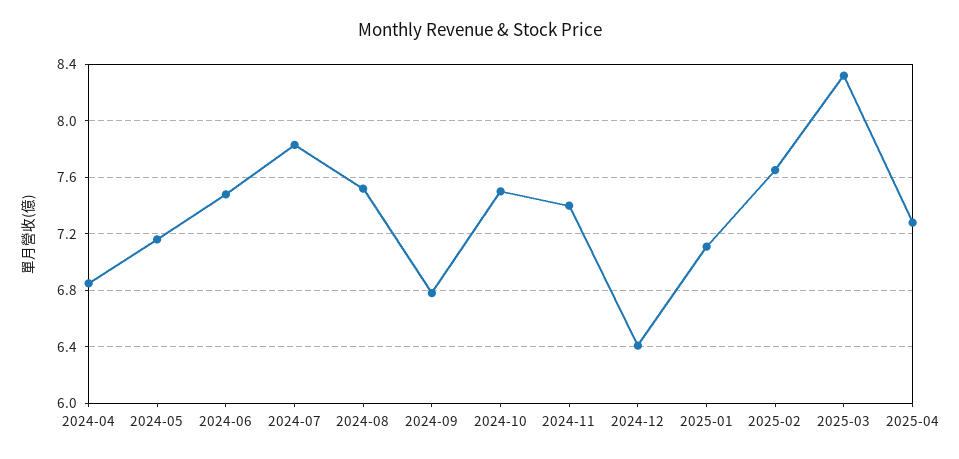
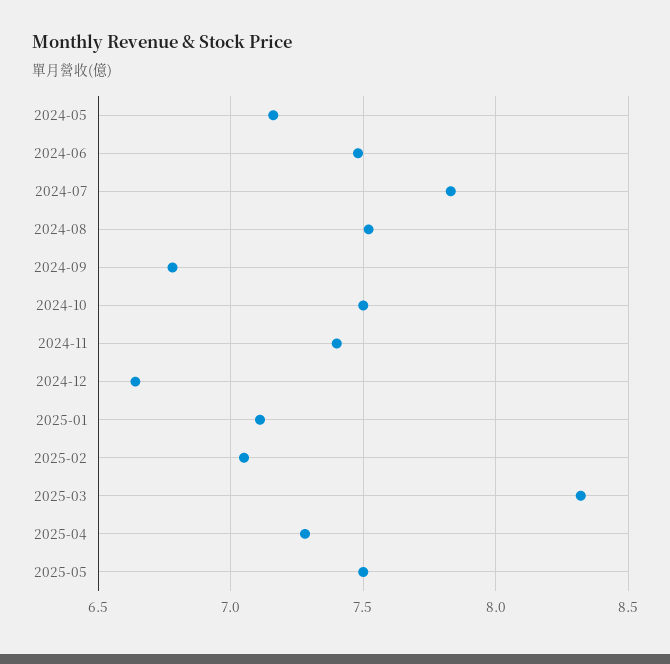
2024-04: 6.85 -> none
2024-12: 6.4 -> 6.65
2025-02: 7.65 -> 7.05
2025-05: none -> 7.5

